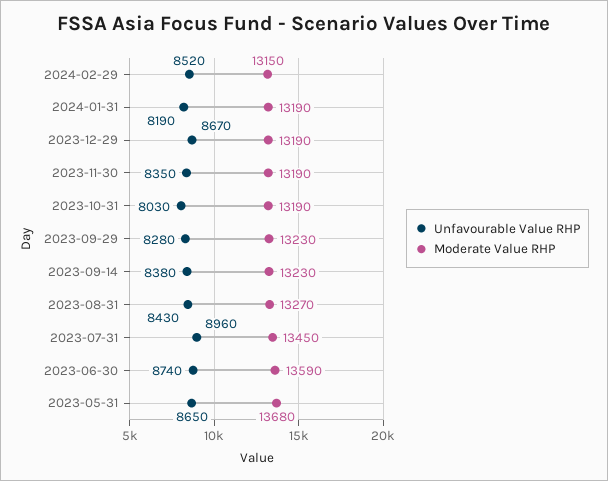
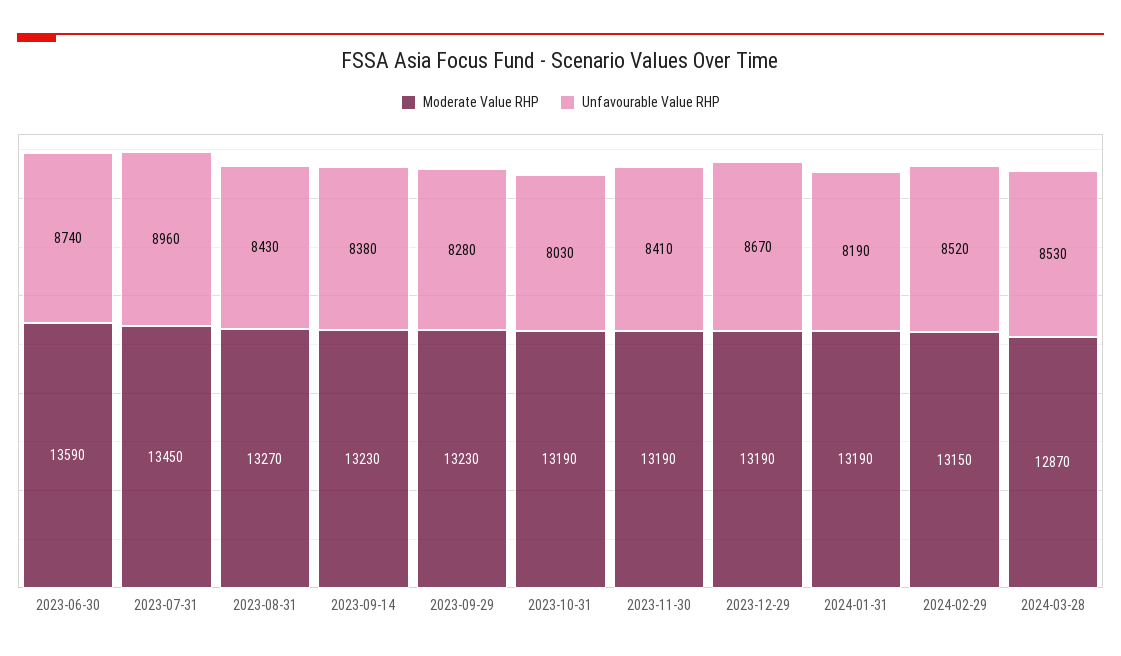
Unfavourable Value RHP, 2023-11-30: 8350 -> 8410
Unfavourable Value RHP, 2023-05-31: 8650 -> none
Moderate Value RHP, 2023-05-31: 13680 -> none
Moderate Value RHP, 2024-03-28: none -> 12870
Unfavourable Value RHP, 2024-03-28: none -> 8530

